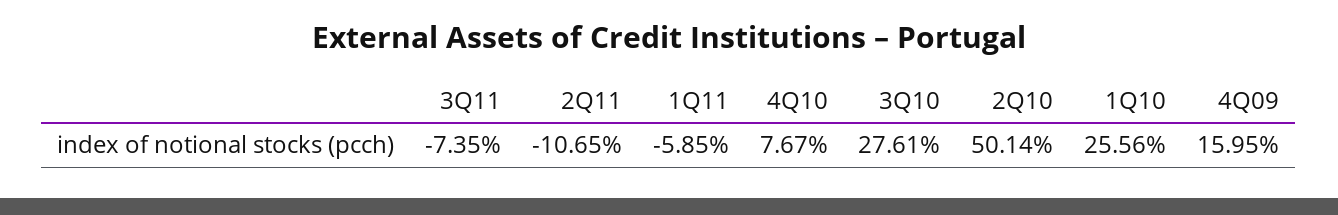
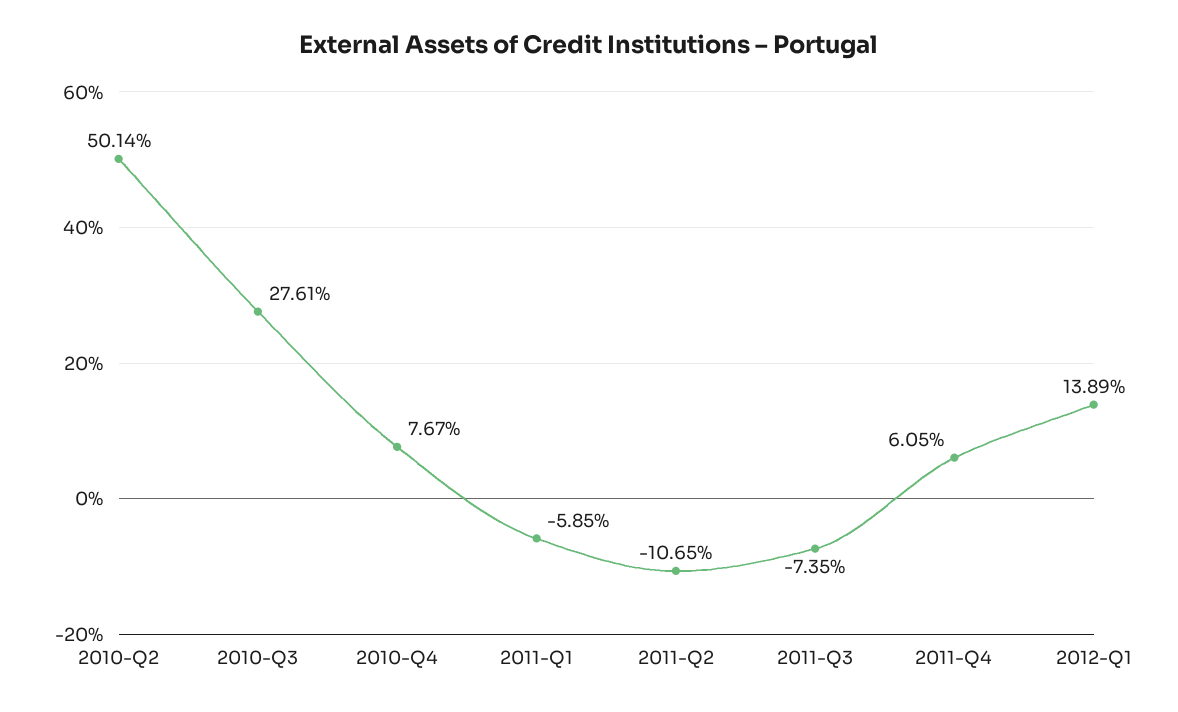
1Q10: 25.56 -> none
4Q09: 15.95 -> none
2011-Q4: none -> 6.05
2012-Q1: none -> 13.89

